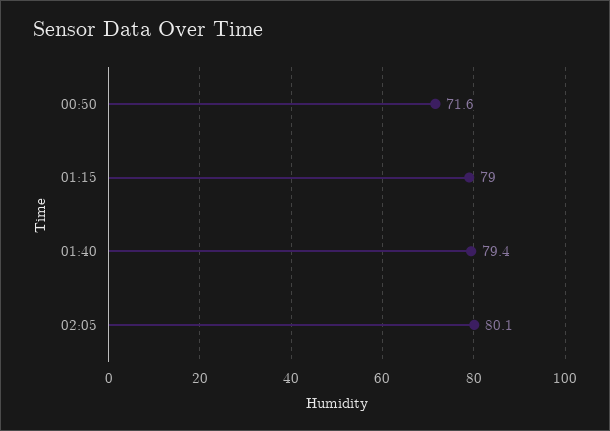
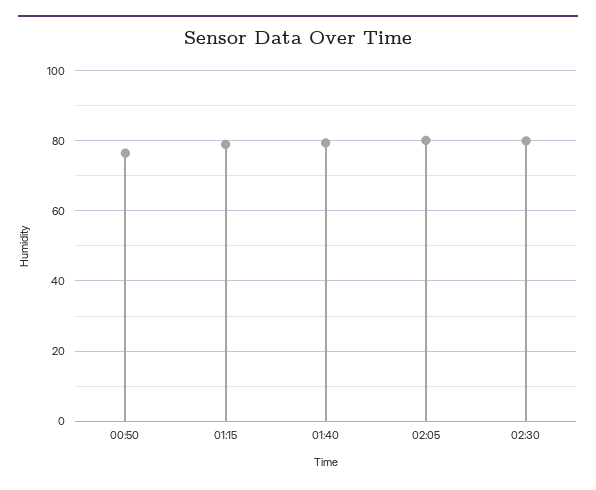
00:50: 71.6 -> 76
02:30: none -> 80

